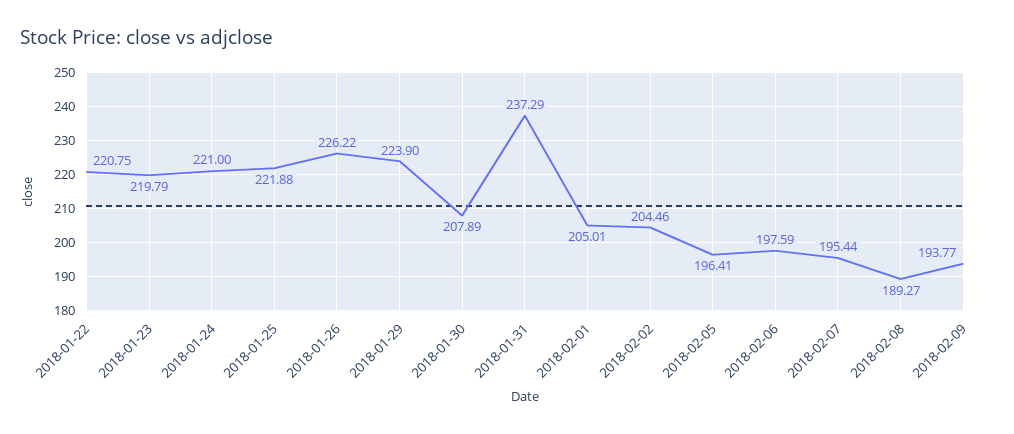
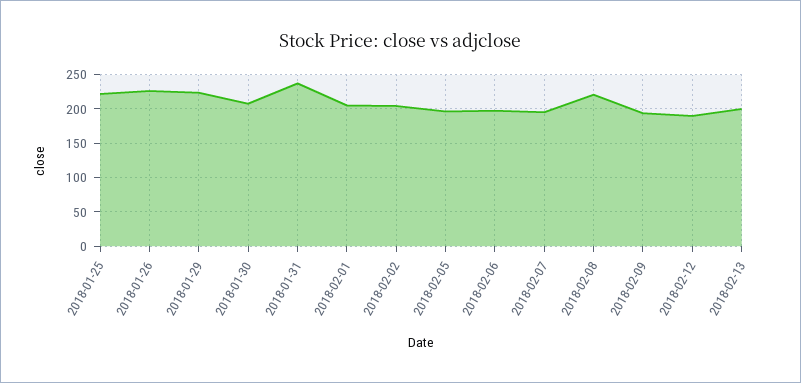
2018-01-22: 220.75 -> none
2018-01-23: 219.79 -> none
2018-01-24: 221 -> none
2018-02-08: 189.27 -> 220
2018-02-12: none -> 190
2018-02-13: none -> 200

